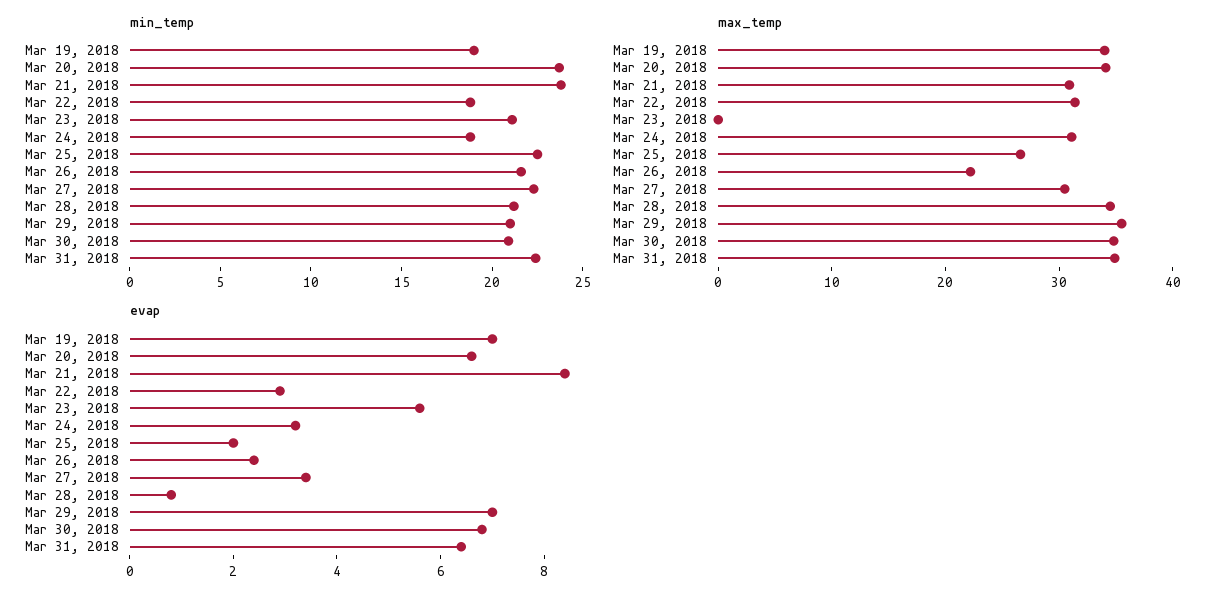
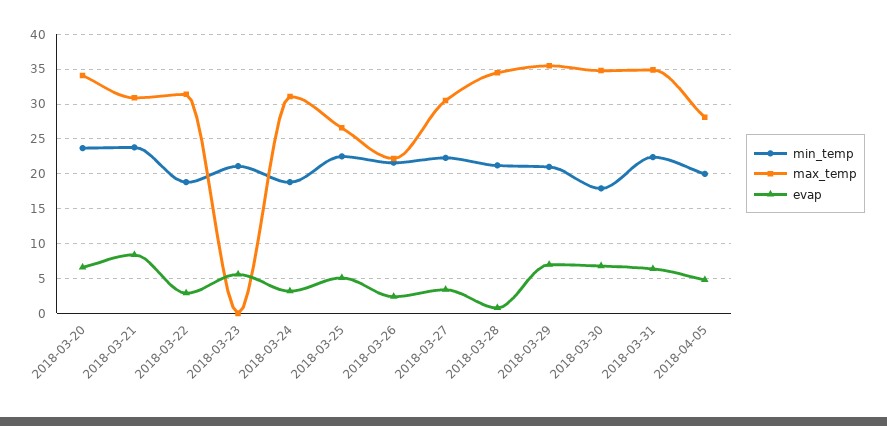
min_temp, Mar 19, 2018: 19 -> none
min_temp, Mar 30, 2018: 21 -> 18
max_temp, Mar 19, 2018: 34 -> none
evap, Mar 19, 2018: 7 -> none
evap, Mar 25, 2018: 2 -> 5
min_temp, 2018-04-05: none -> 20
max_temp, 2018-04-05: none -> 28
evap, 2018-04-05: none -> 5

